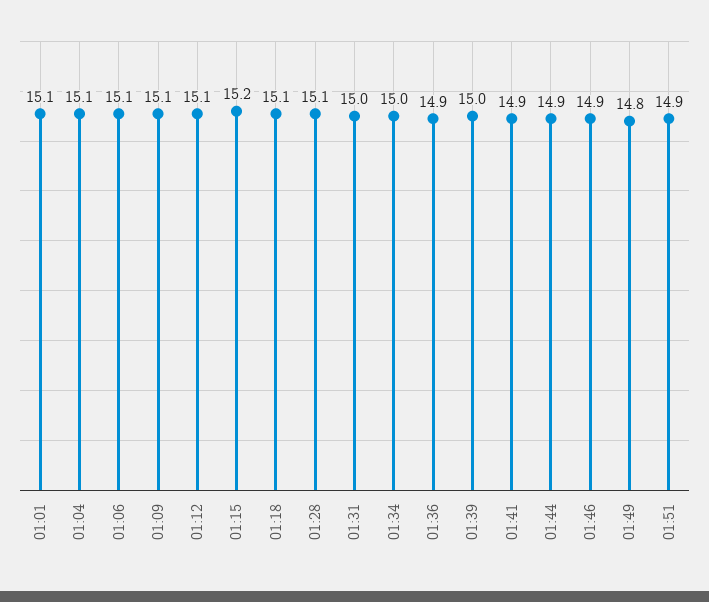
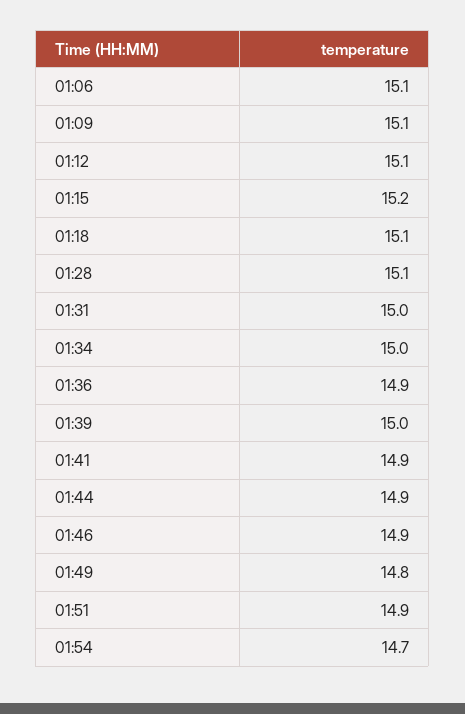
01:01: 15.1 -> none
01:04: 15.1 -> none
01:54: none -> 14.7

